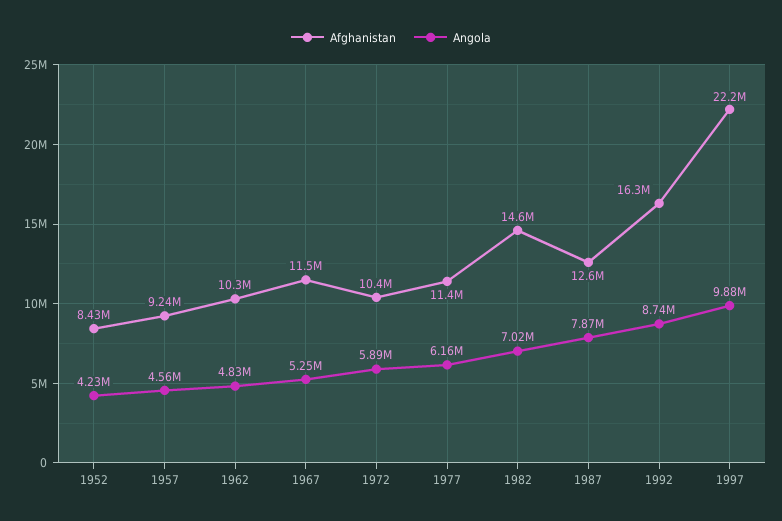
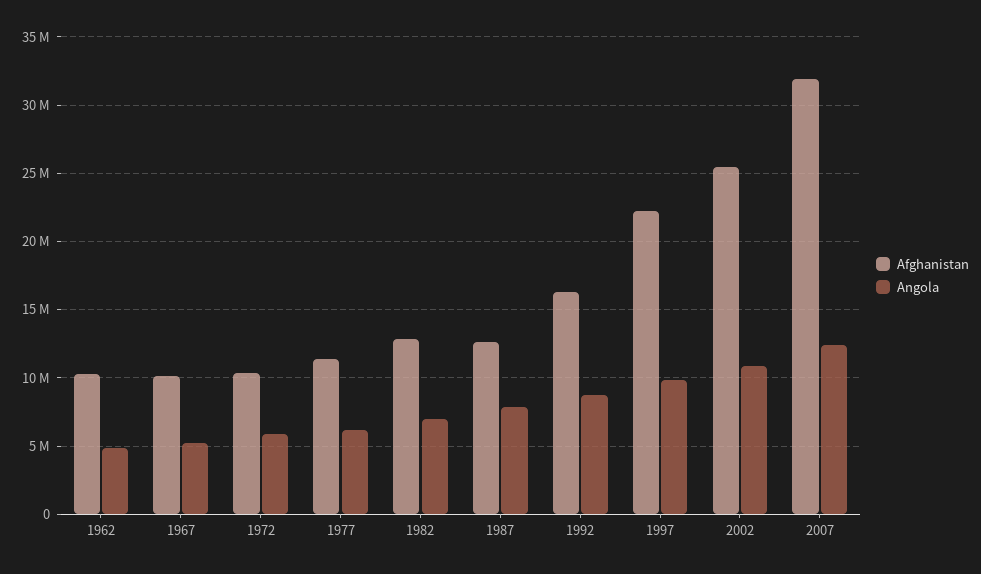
Afghanistan, 1952: 8430000 -> none
Angola, 1952: 4230000 -> none
Afghanistan, 1957: 9240000 -> none
Angola, 1957: 4560000 -> none
Afghanistan, 1967: 11500000 -> 10000000
Afghanistan, 1982: 14600000 -> 13000000
Afghanistan, 2002: none -> 25500000
Angola, 2002: none -> 11000000
Afghanistan, 2007: none -> 32000000
Angola, 2007: none -> 12500000

